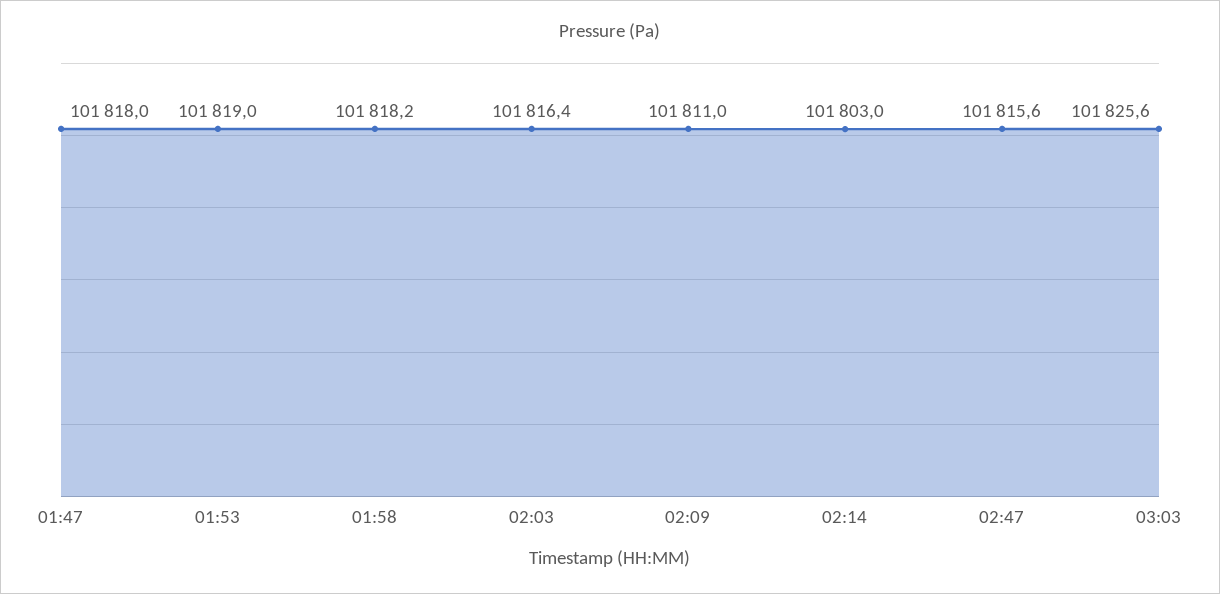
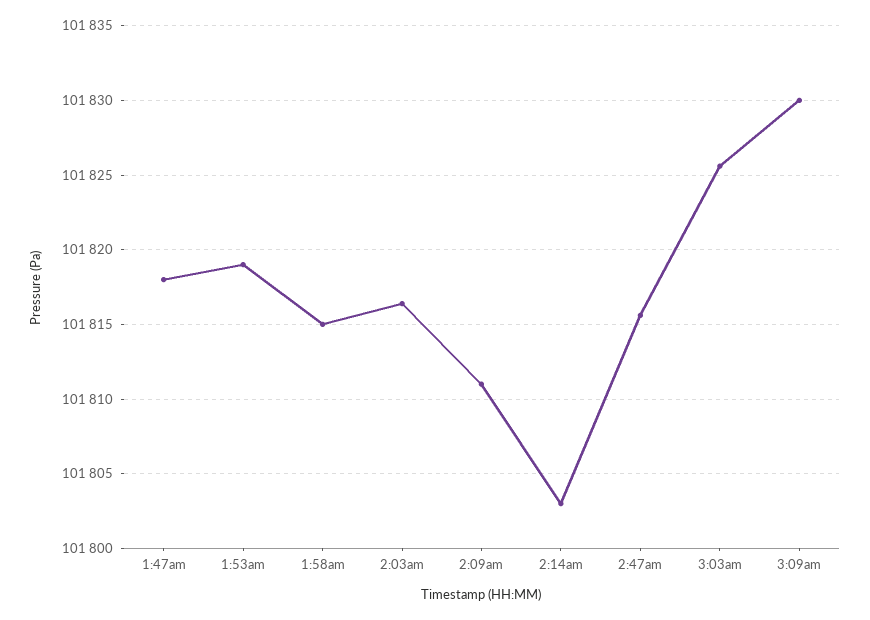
01:58: 101818.2 -> 101815
3:09am: none -> 101830

